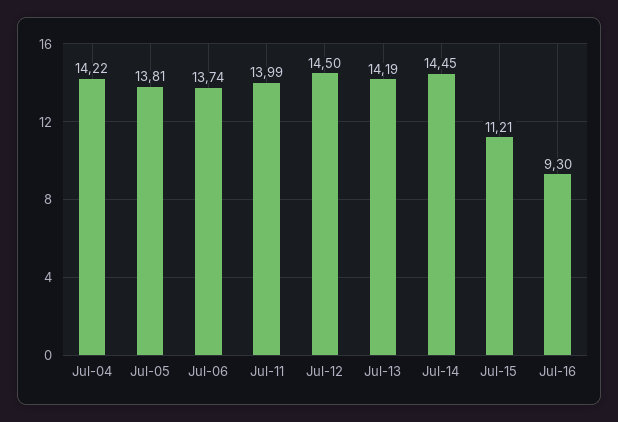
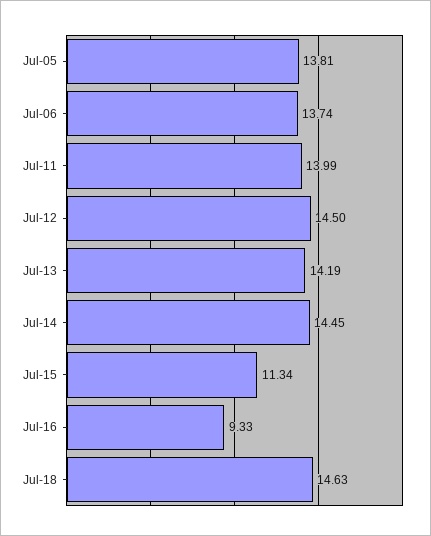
Jul-04: 14.22 -> none
Jul-15: 11.21 -> 11.34
Jul-16: 9.3 -> 9.33
Jul-18: none -> 14.63

